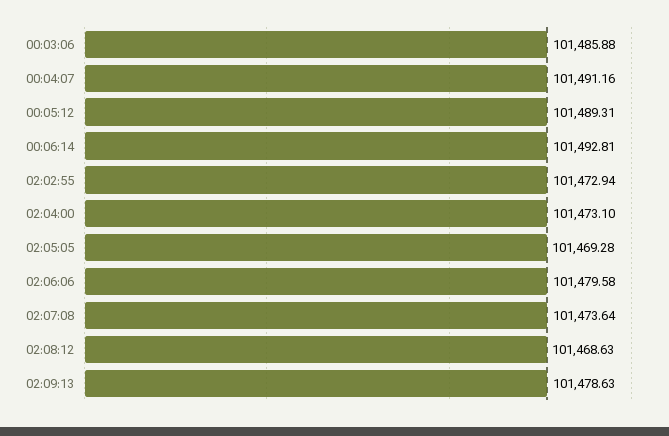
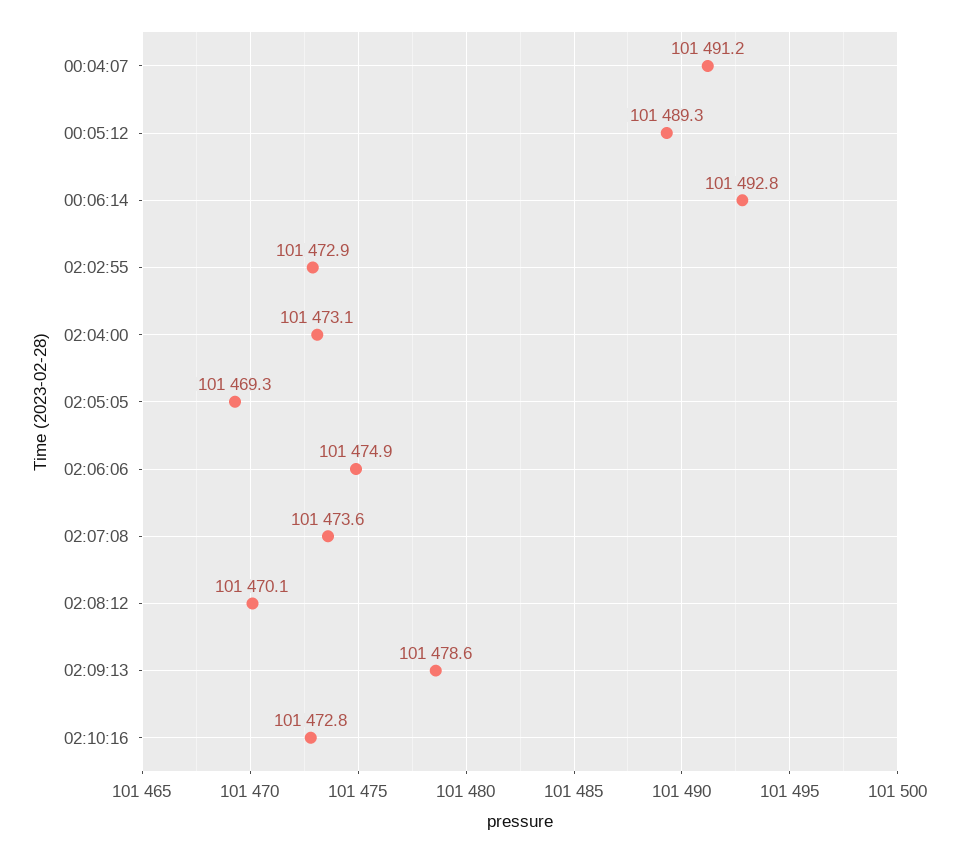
00:03:06: 101485.88 -> none
02:06:06: 101479.58 -> 101474.9
02:08:12: 101468.63 -> 101470.1
02:10:16: none -> 101472.8

